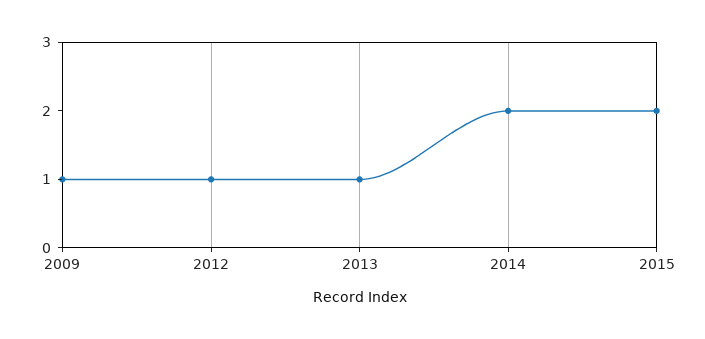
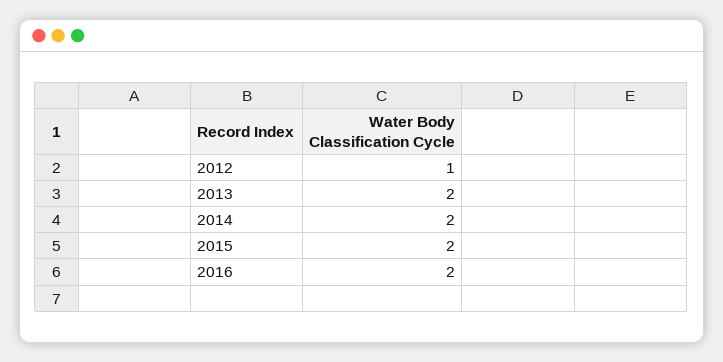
2009: 1 -> none
2013: 1 -> 2
2016: none -> 2

